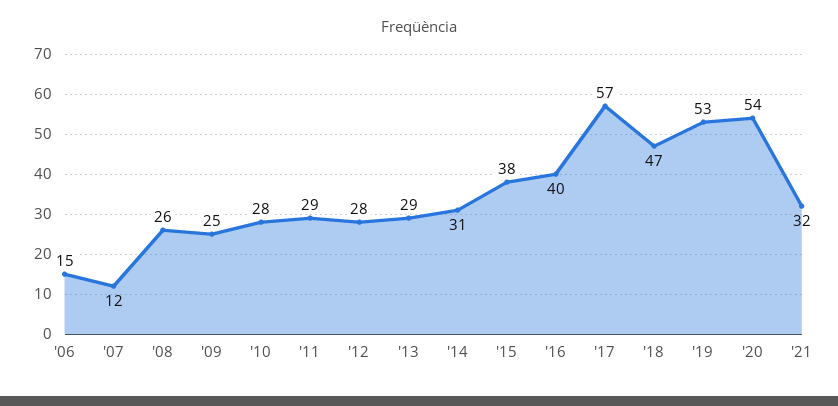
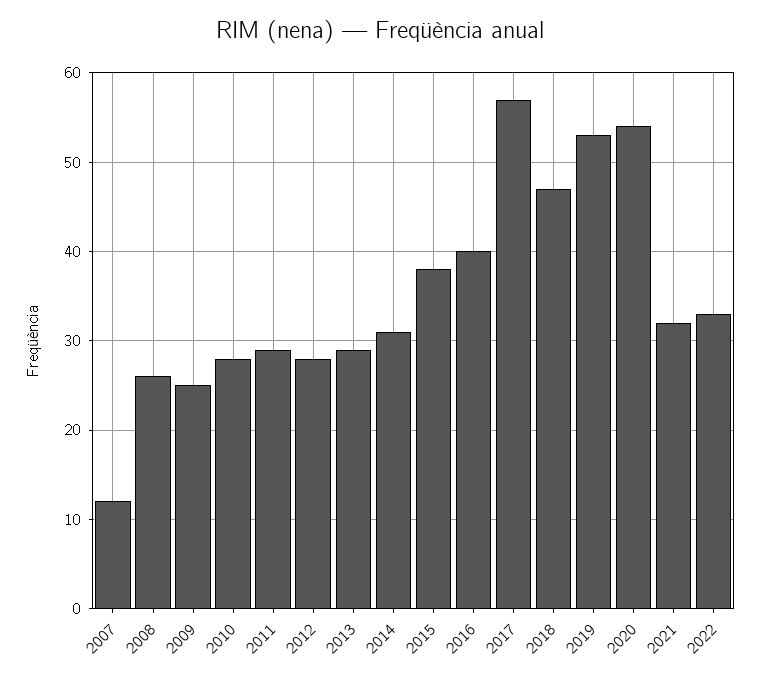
'06: 15 -> none
2022: none -> 33

